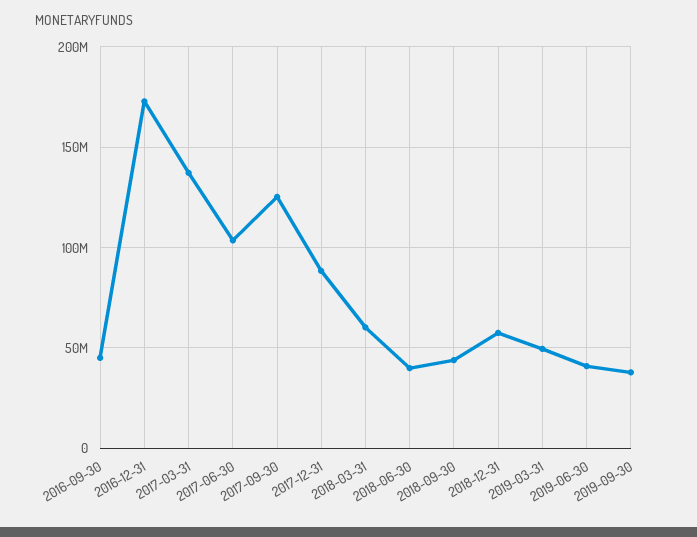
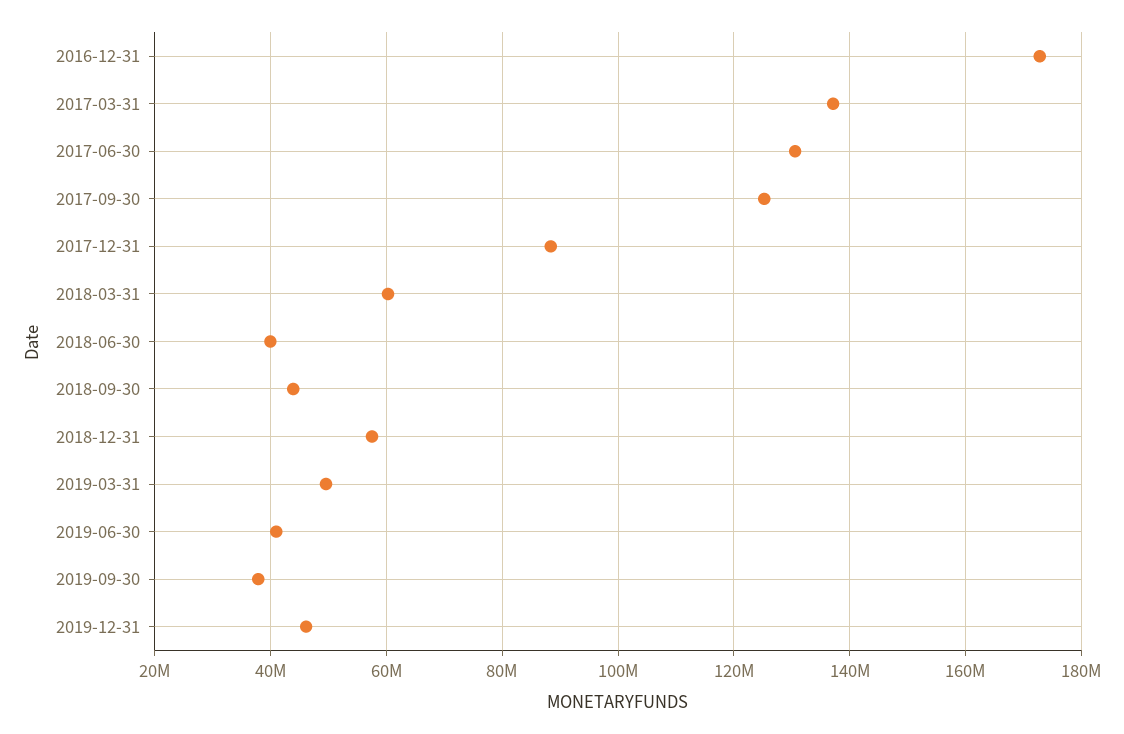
2016-09-30: 45000000 -> none
2017-06-30: 105000000 -> 130000000
2019-12-31: none -> 46000000

